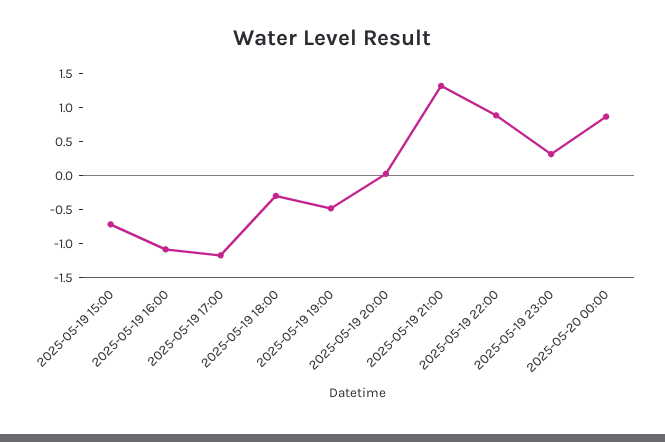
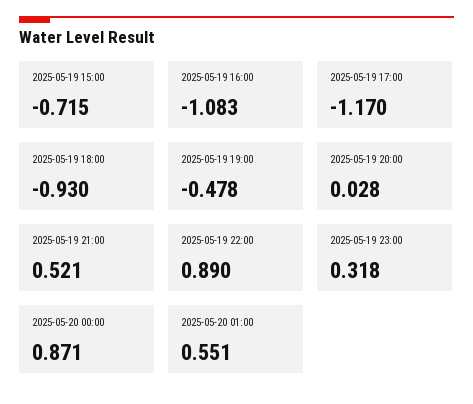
2025-05-19 18:00: -0.25 -> -0.93
2025-05-19 21:00: 1.25 -> 0.521
2025-05-20 01:00: none -> 0.551

